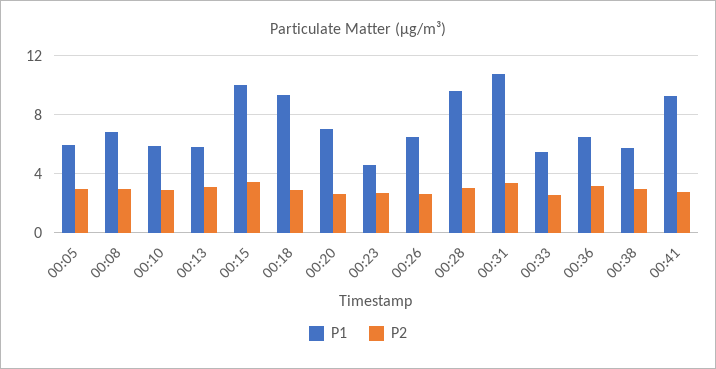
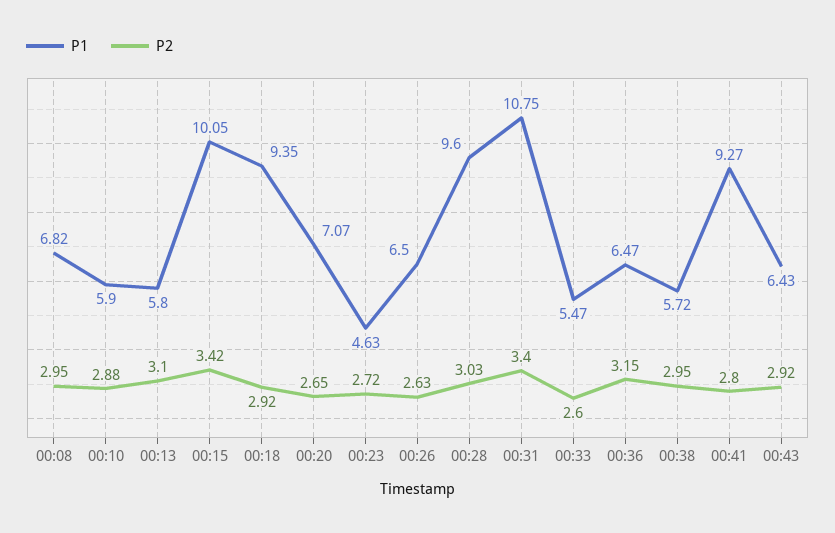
P1, 00:05: 6 -> none
P2, 00:05: 3 -> none
P1, 00:43: none -> 6.43
P2, 00:43: none -> 2.92

